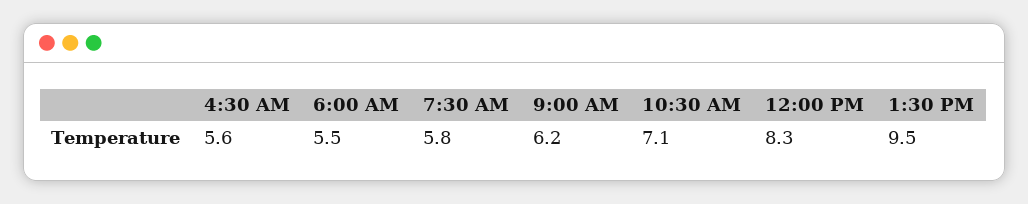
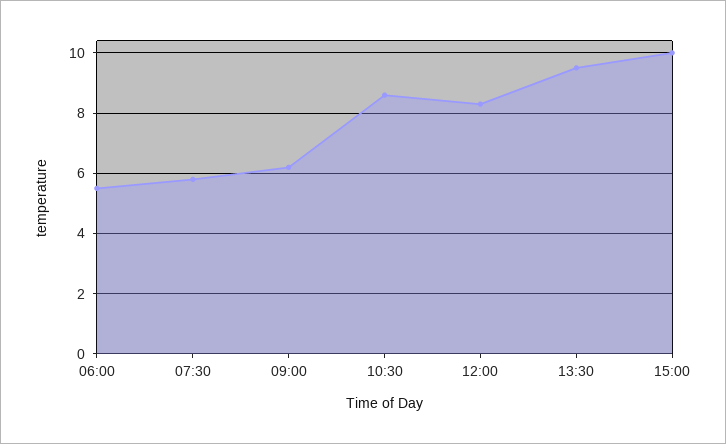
4:30 AM: 5.6 -> none
10:30 AM: 7.1 -> 8.5
15:00: none -> 10

